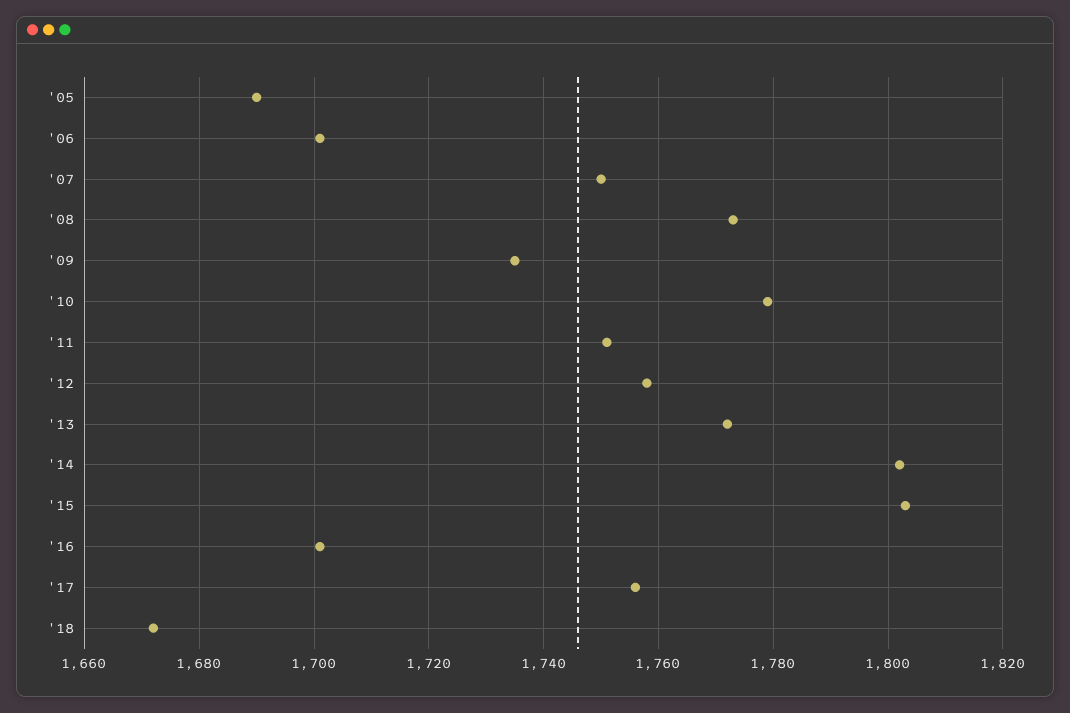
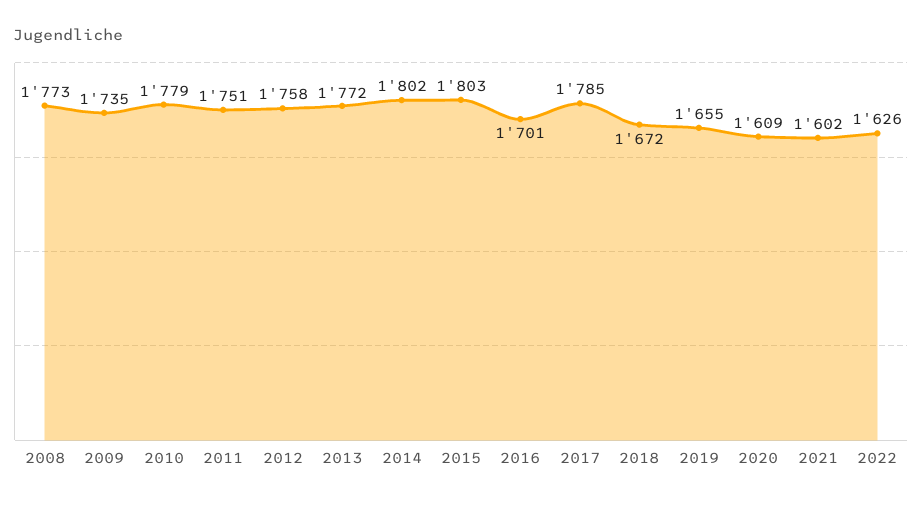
'05: 1690 -> none
'06: 1700 -> none
'07: 1750 -> none
'17: 1755 -> 1785
2019: none -> 1655
2020: none -> 1609
2021: none -> 1602
2022: none -> 1626

